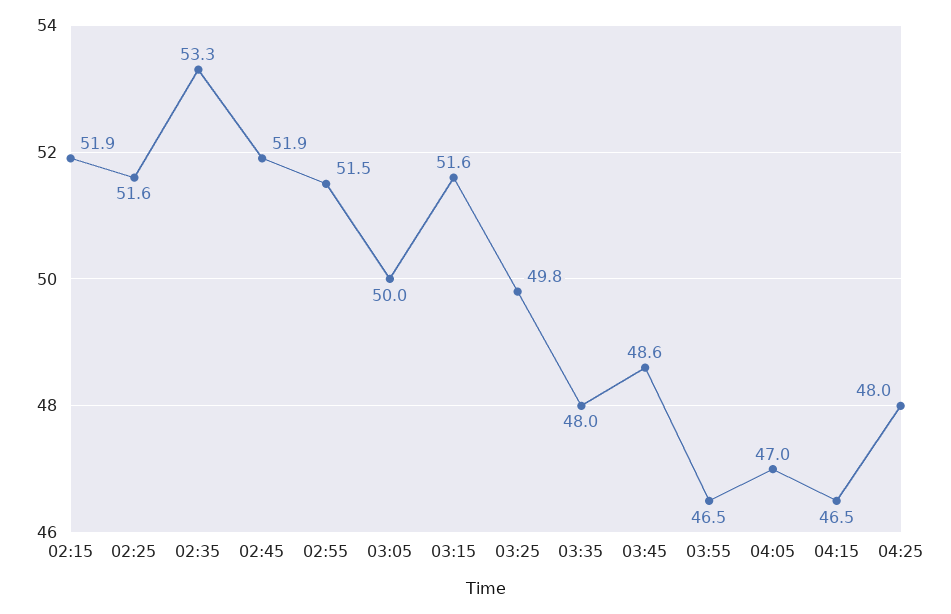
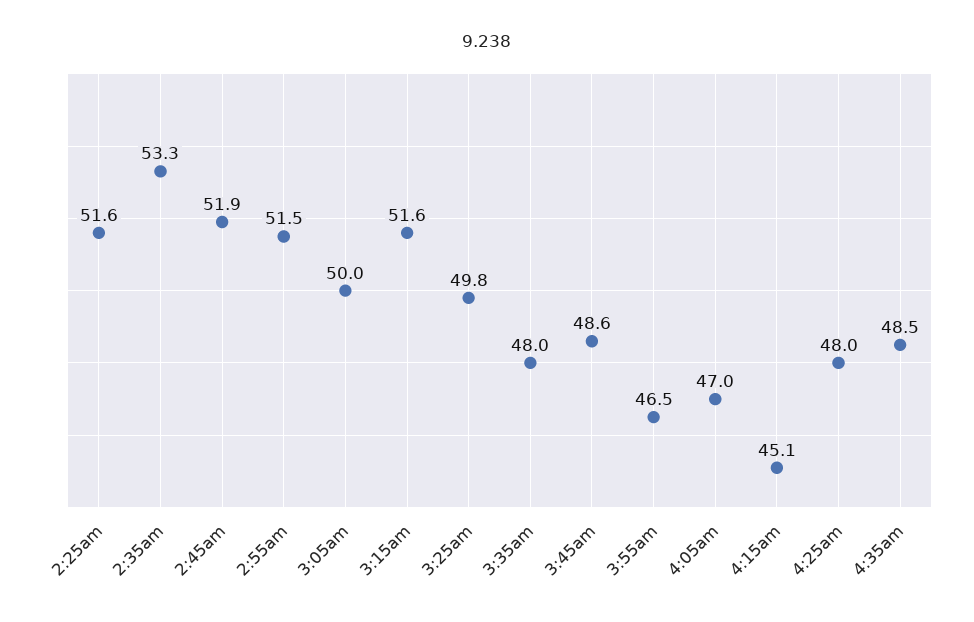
02:15: 51.9 -> none
04:15: 46.5 -> 45.1
4:35am: none -> 48.5

